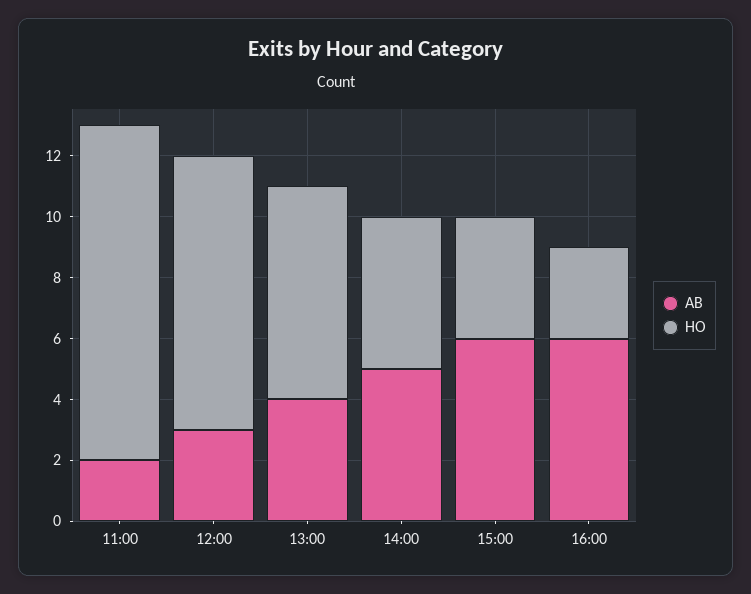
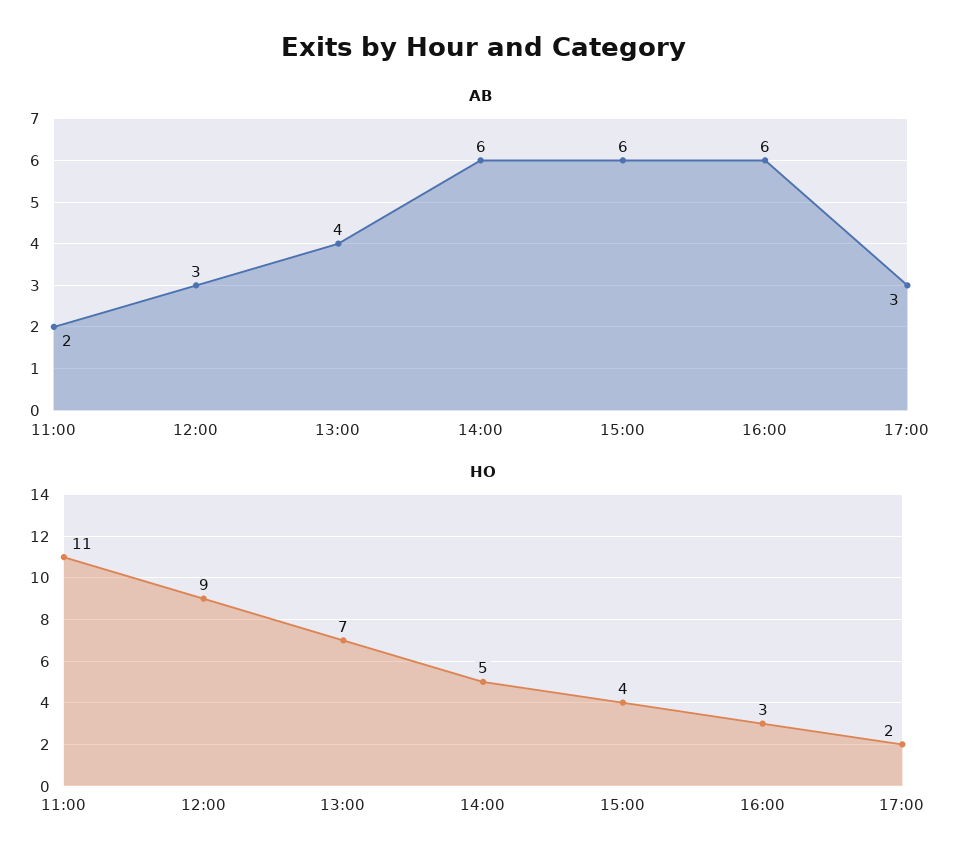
AB, 14:00: 5 -> 6
AB, 17:00: none -> 3
HO, 17:00: none -> 2

